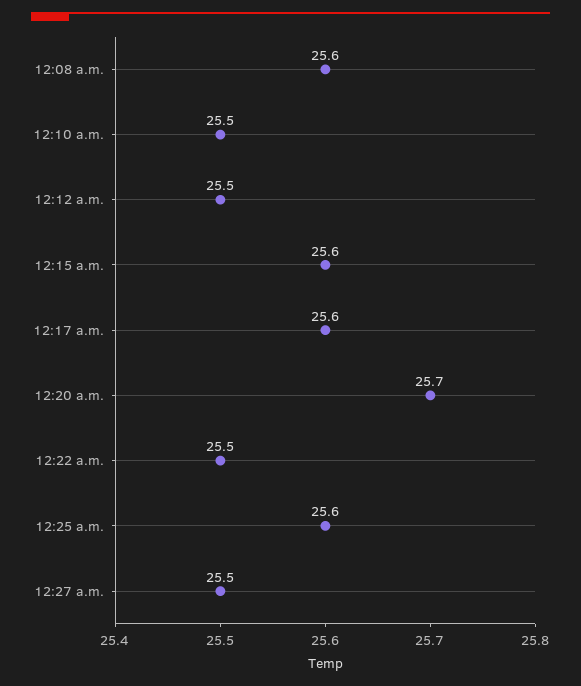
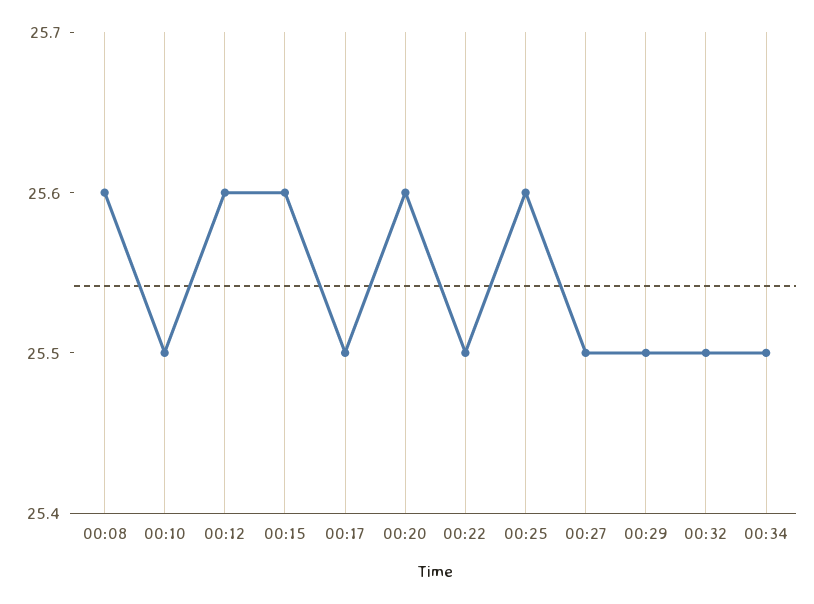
12:12 a.m.: 25.5 -> 25.6
12:17 a.m.: 25.6 -> 25.5
12:20 a.m.: 25.7 -> 25.6
00:29: none -> 25.5
00:32: none -> 25.5
00:34: none -> 25.5

